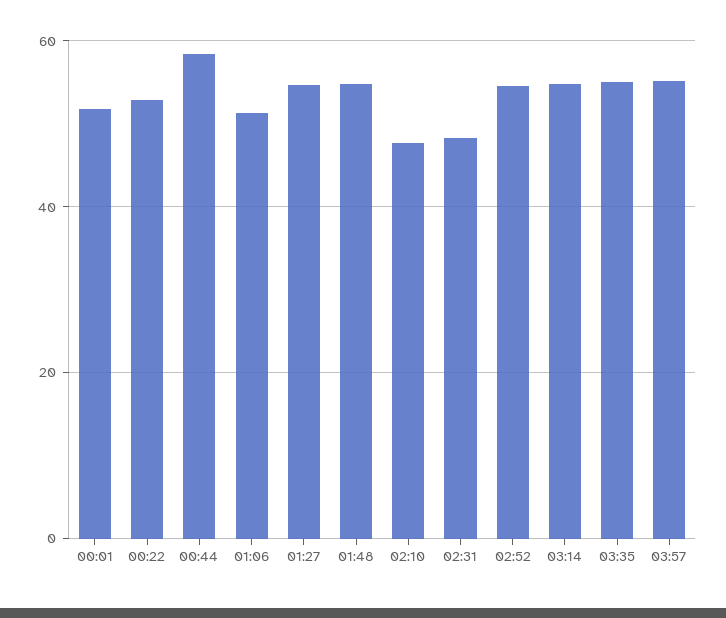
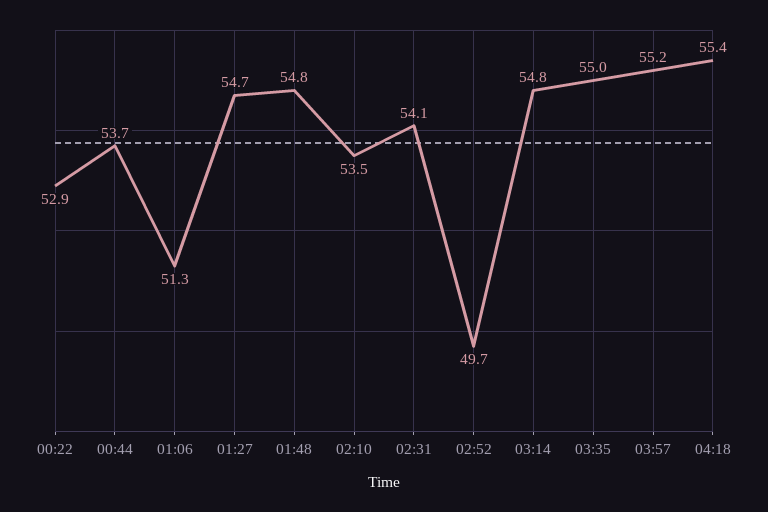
00:01: 52 -> none
00:44: 58 -> 53.7
02:10: 48 -> 53.5
02:31: 48 -> 54.1
02:52: 54 -> 49.7
04:18: none -> 55.4

